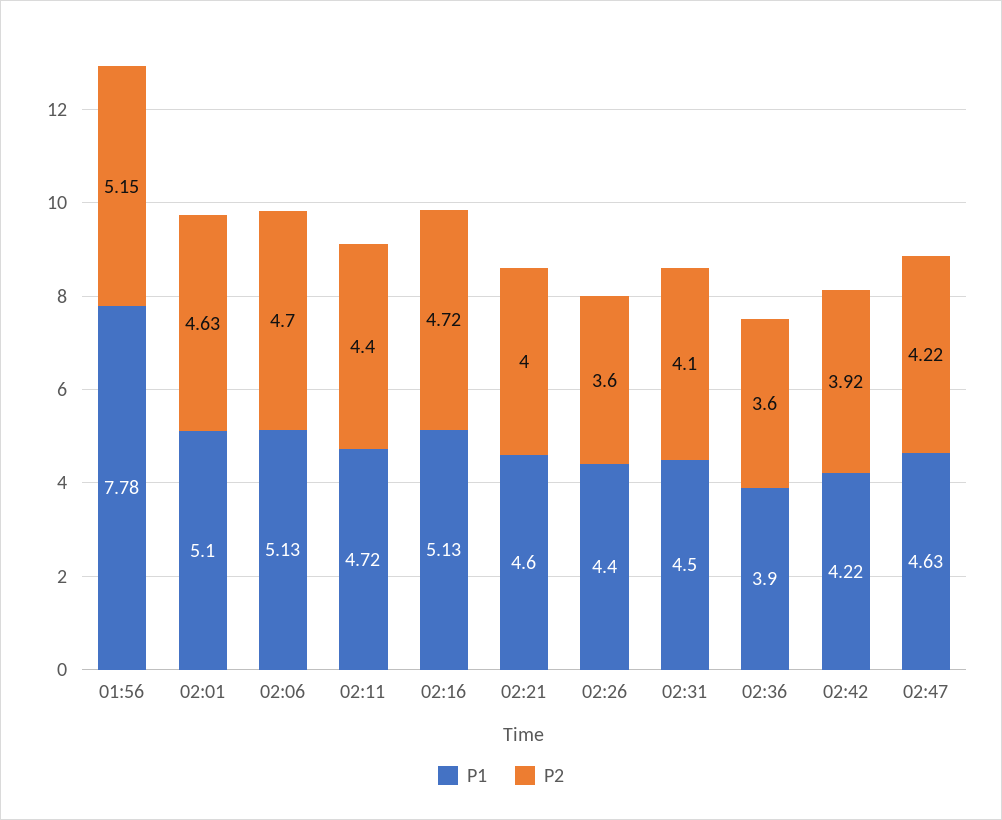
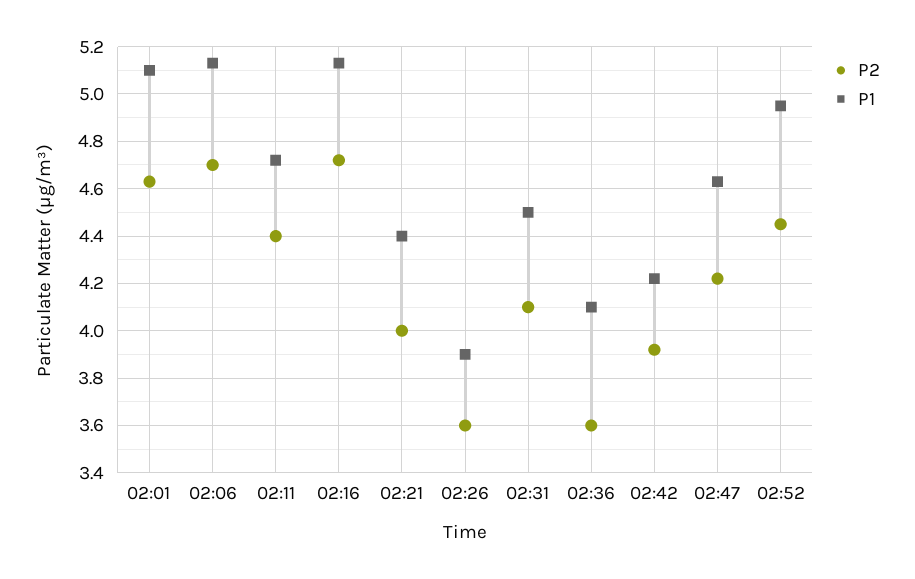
P1, 01:56: 7.78 -> none
P2, 01:56: 5.15 -> none
P1, 02:21: 4.6 -> 4.4
P1, 02:26: 4.4 -> 3.9
P1, 02:36: 3.9 -> 4.1
P2, 02:52: none -> 4.45
P1, 02:52: none -> 4.95

